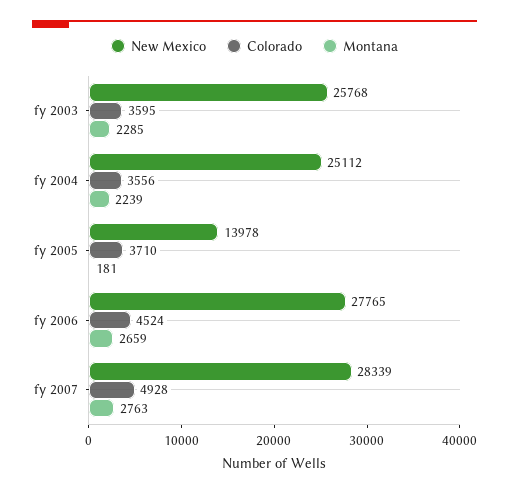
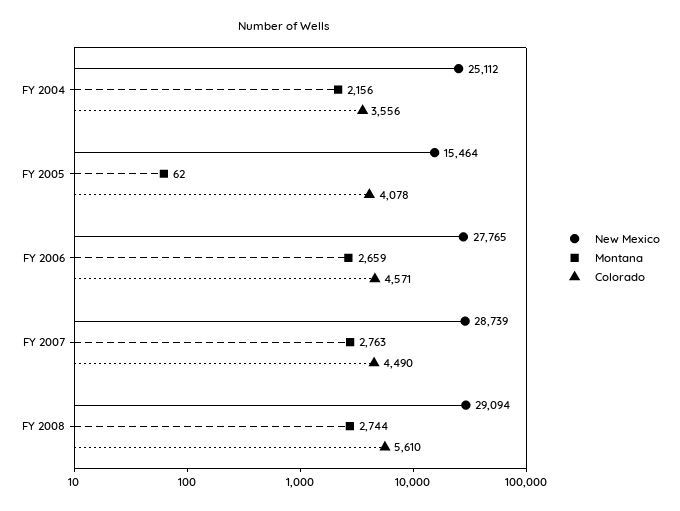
New Mexico, fy 2003: 25768 -> none
Colorado, fy 2003: 3595 -> none
Montana, fy 2003: 2285 -> none
Montana, fy 2004: 2239 -> 2156
New Mexico, fy 2005: 13978 -> 15464
Colorado, fy 2005: 3710 -> 4078
Montana, fy 2005: 181 -> 62
Colorado, fy 2006: 4524 -> 4571
New Mexico, fy 2007: 28339 -> 28739
Colorado, fy 2007: 4928 -> 4490
New Mexico, FY 2008: none -> 29094
Montana, FY 2008: none -> 2744
Colorado, FY 2008: none -> 5610

